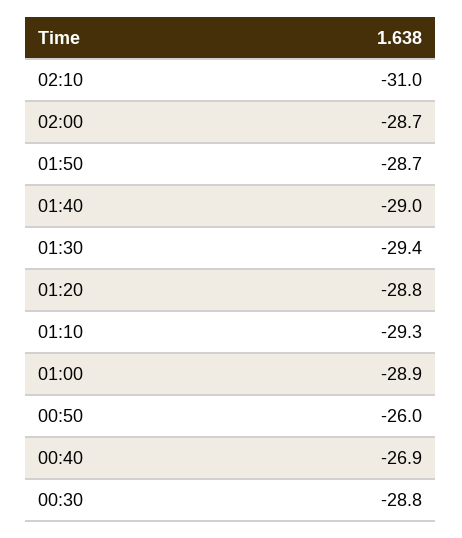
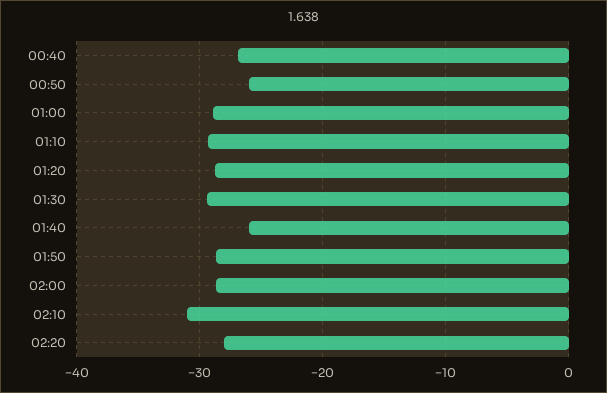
01:40: -29 -> -26
00:30: -28.8 -> none
02:20: none -> -28

